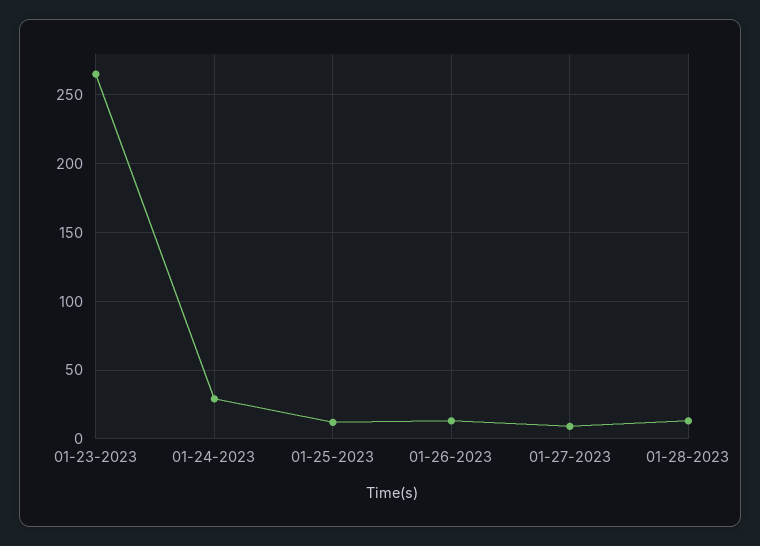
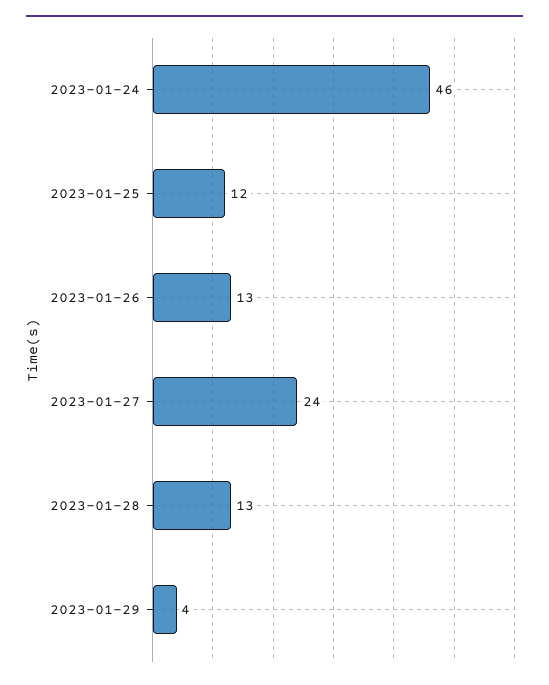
01-23-2023: 265 -> none
01-24-2023: 30 -> 46
01-27-2023: 10 -> 24
2023-01-29: none -> 4

